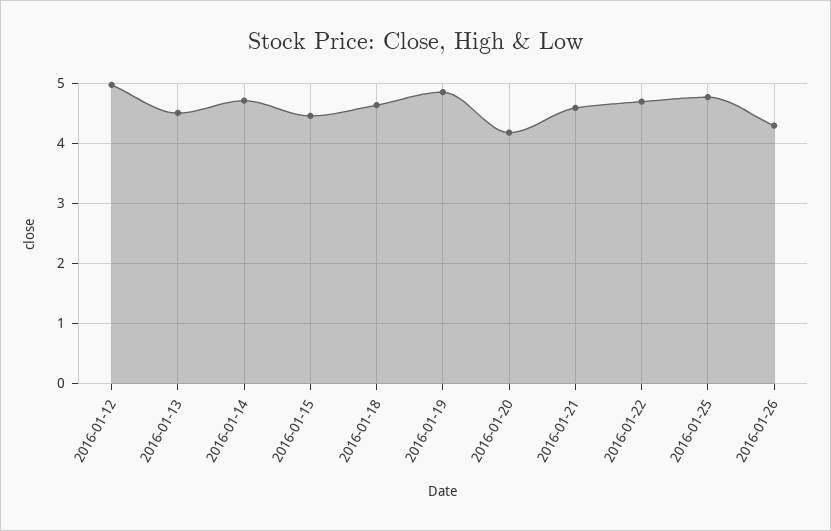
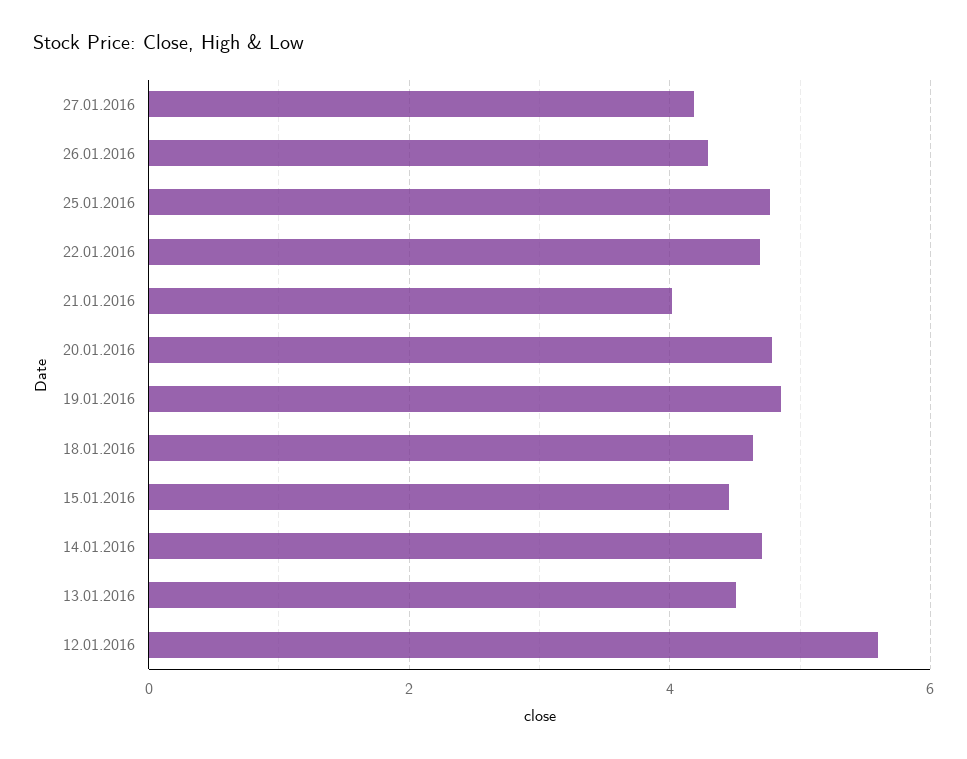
2016-01-12: 5 -> 5.6
2016-01-20: 4.2 -> 4.8
2016-01-21: 4.6 -> 4
27.01.2016: none -> 4.2

